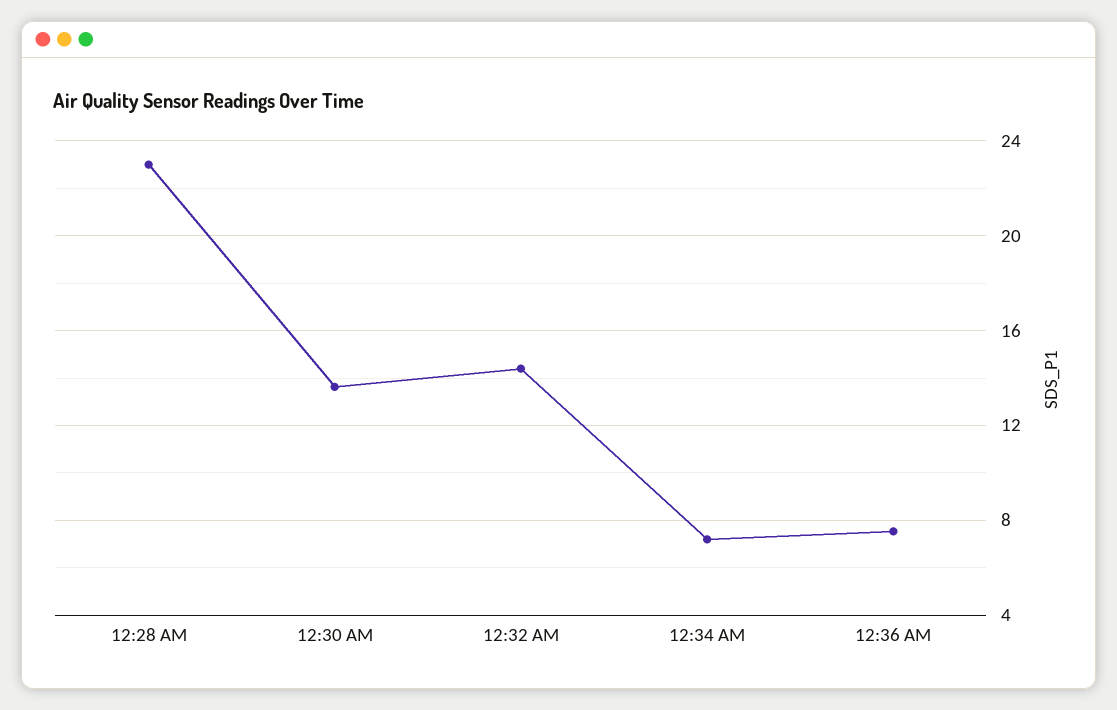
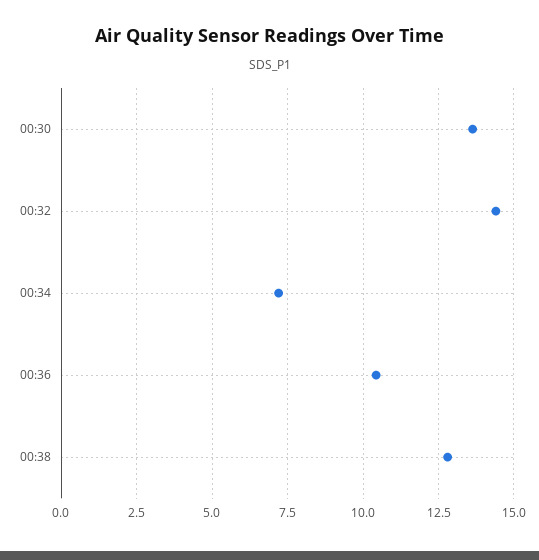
12:28 AM: 23 -> none
12:36 AM: 7.5 -> 10.5
00:38: none -> 12.75

